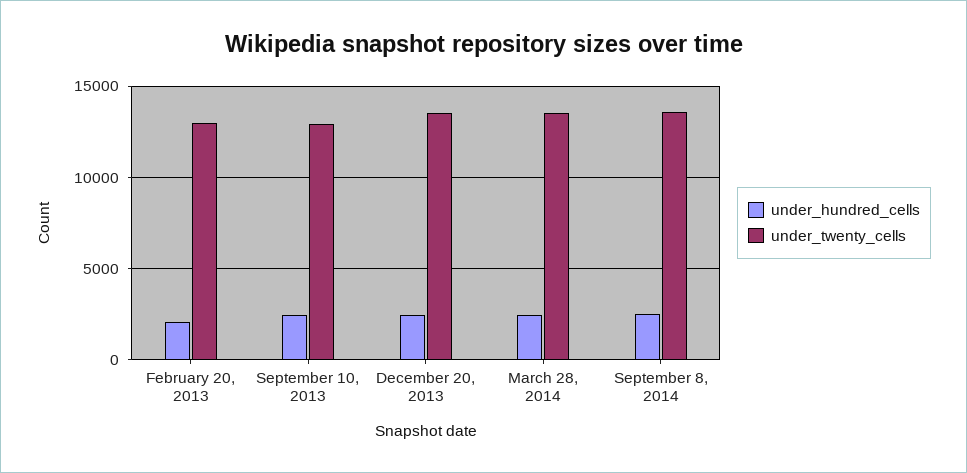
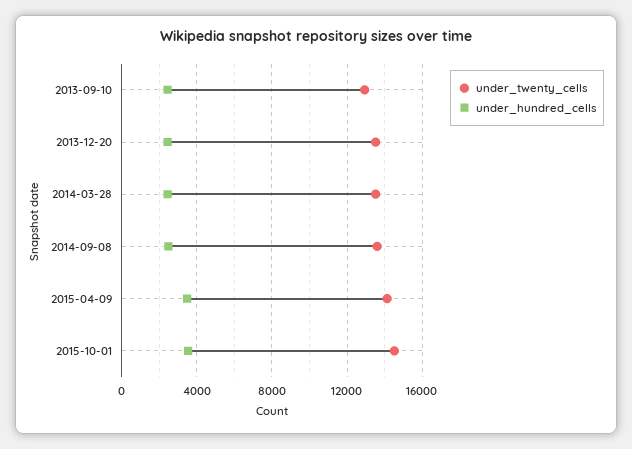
under_hundred_cells, February 20, 2013: 2000 -> none
under_twenty_cells, February 20, 2013: 13000 -> none
under_twenty_cells, 2015-04-09: none -> 14000
under_hundred_cells, 2015-04-09: none -> 3500
under_twenty_cells, 2015-10-01: none -> 14500
under_hundred_cells, 2015-10-01: none -> 3500

